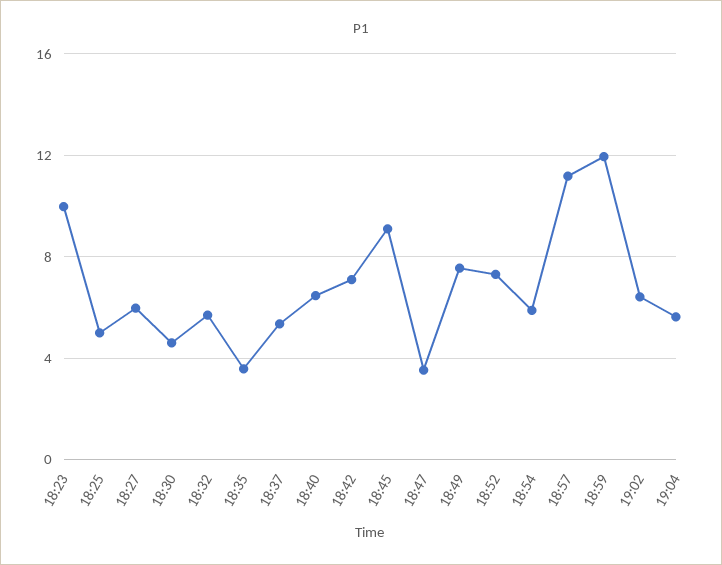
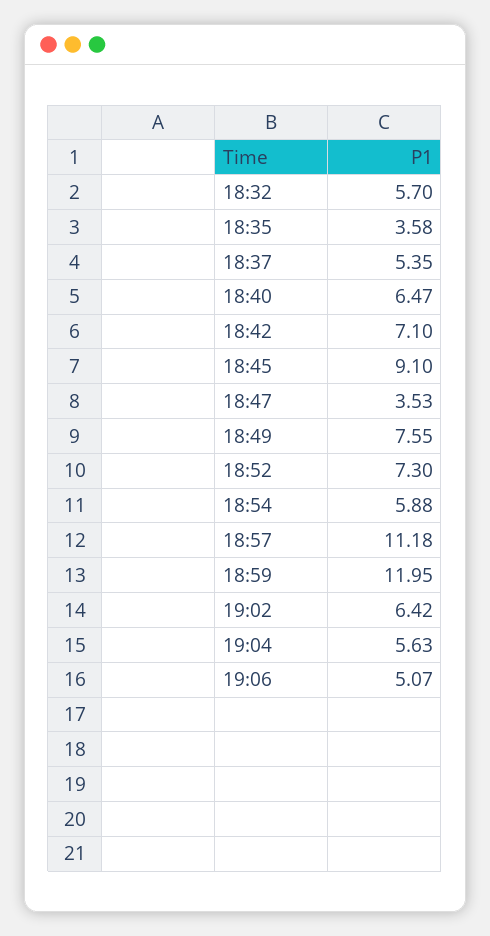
18:23: 10 -> none
18:25: 5 -> none
18:27: 6 -> none
18:30: 4.5 -> none
19:06: none -> 5.07

